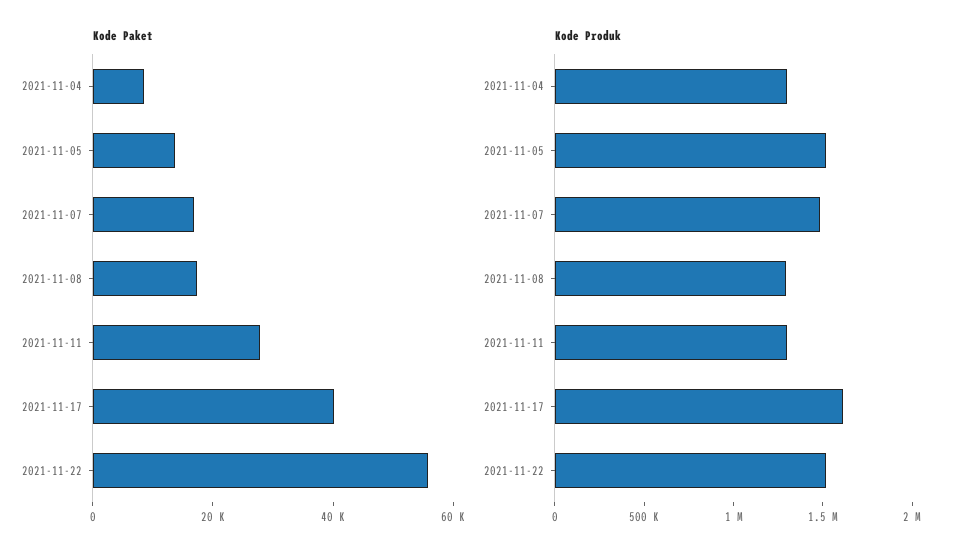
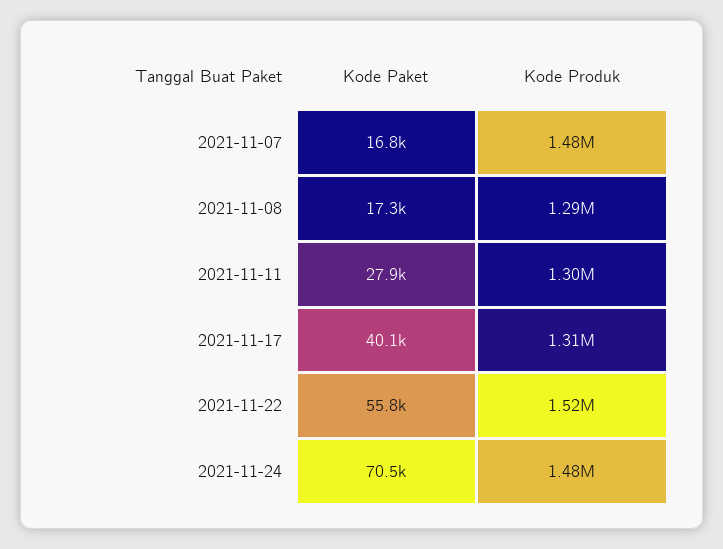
Kode Paket, 2021-11-04: 10000 -> none
Kode Paket, 2021-11-05: 15000 -> none
Kode Produk, 2021-11-04: 1300000 -> none
Kode Produk, 2021-11-05: 1500000 -> none
Kode Produk, 2021-11-17: 1600000 -> 1310000
Kode Paket, 2021-11-24: none -> 70500
Kode Produk, 2021-11-24: none -> 1480000

